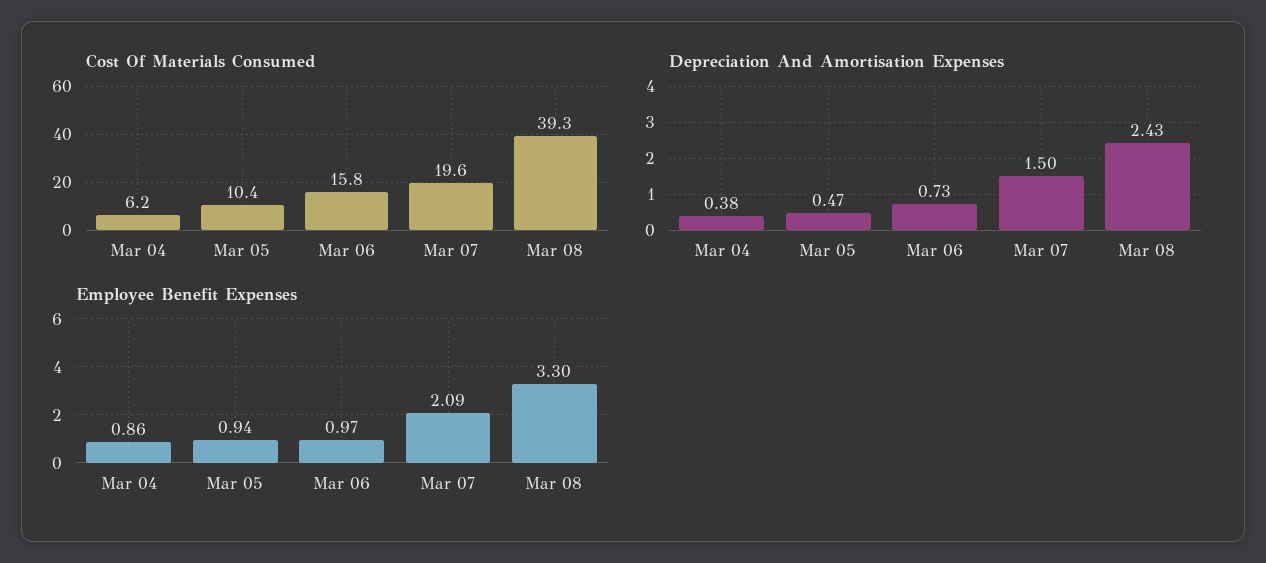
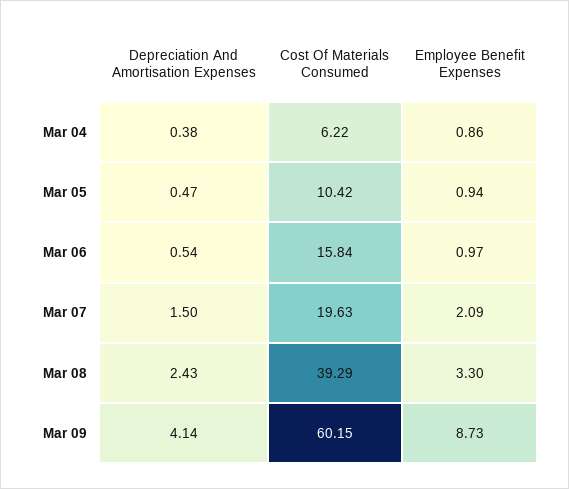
Depreciation And Amortisation Expenses, Mar 06: 0.73 -> 0.54
Depreciation And Amortisation Expenses, Mar 09: none -> 4.14
Cost Of Materials Consumed, Mar 09: none -> 60.15
Employee Benefit Expenses, Mar 09: none -> 8.73

